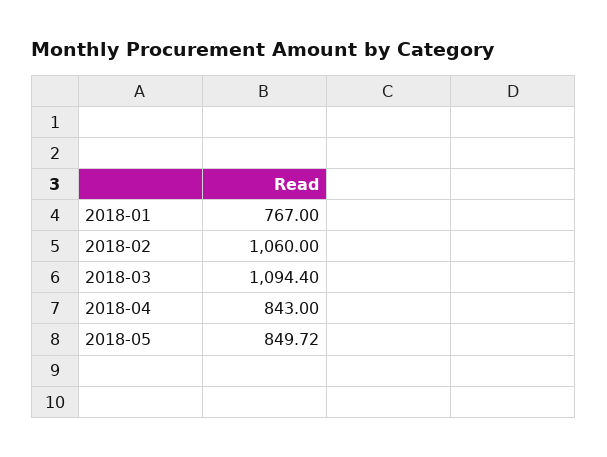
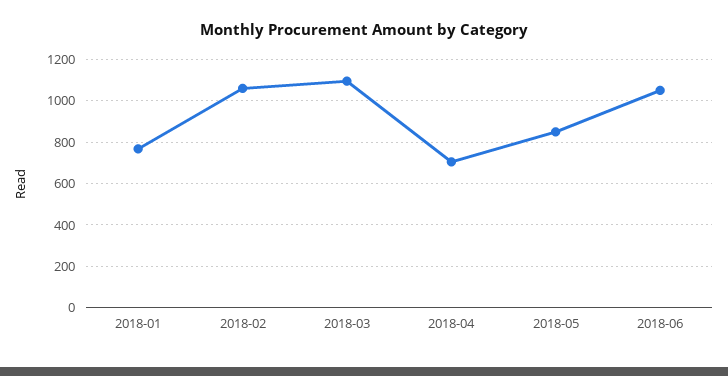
2018-04: 843 -> 700
2018-06: none -> 1050

